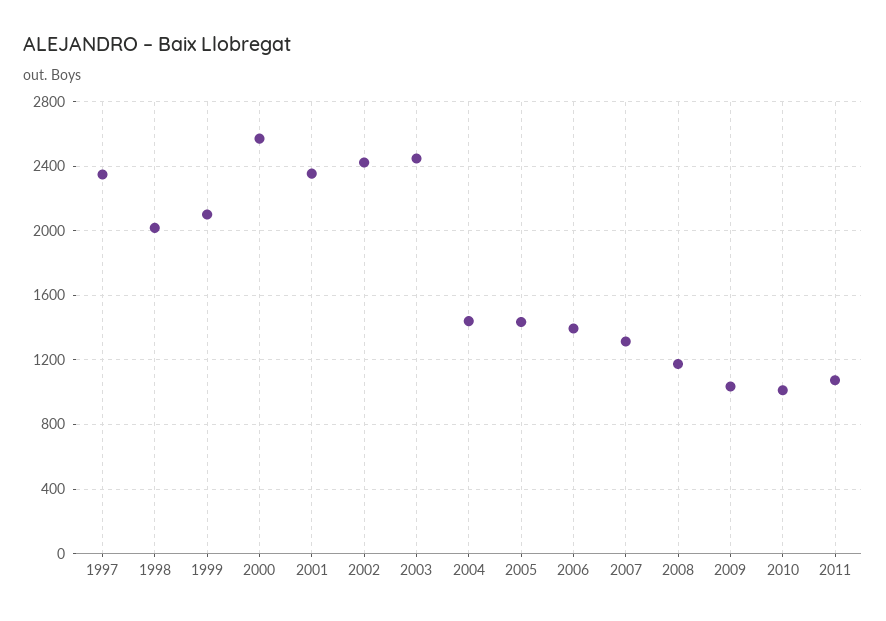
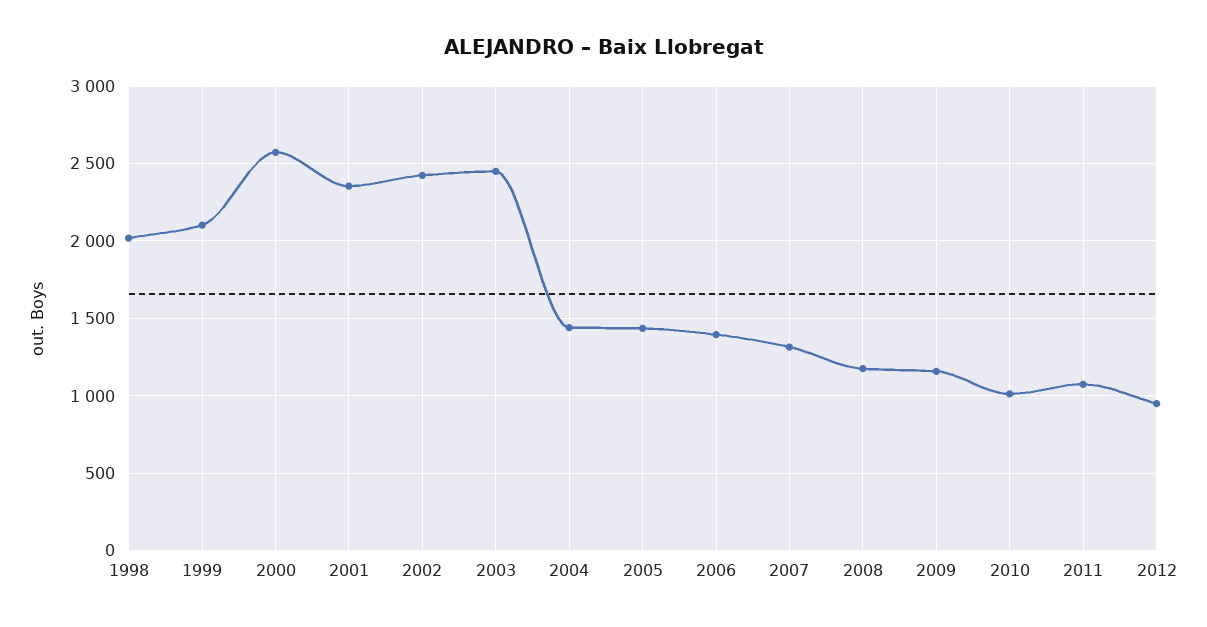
1997: 2350 -> none
2009: 1050 -> 1150
2012: none -> 950

